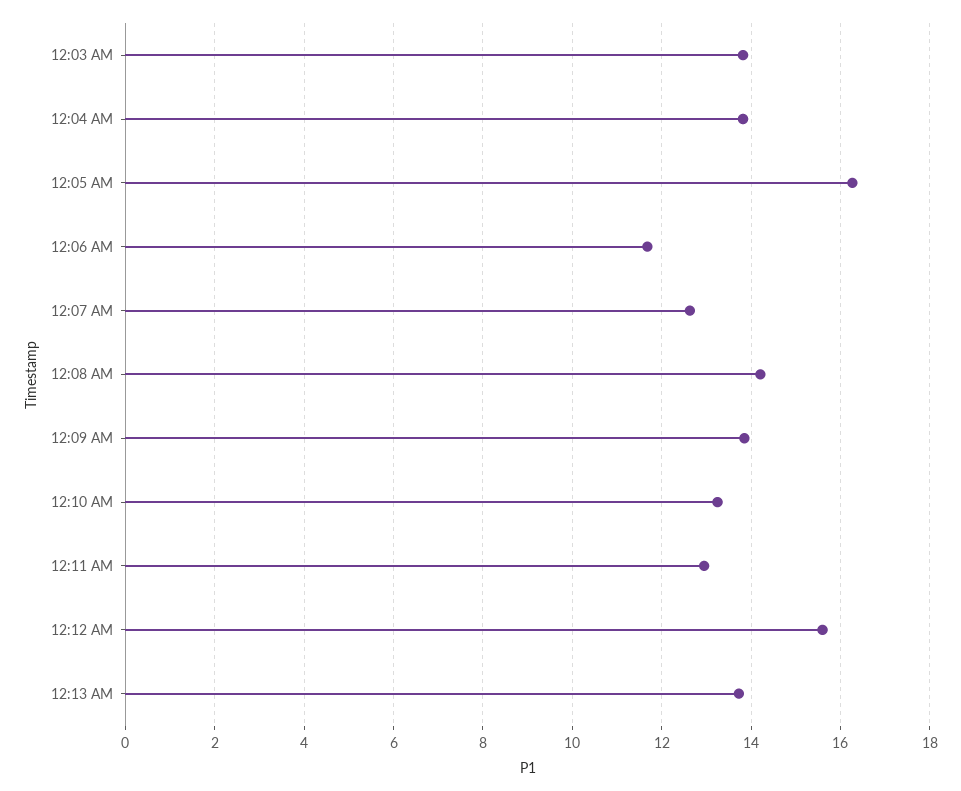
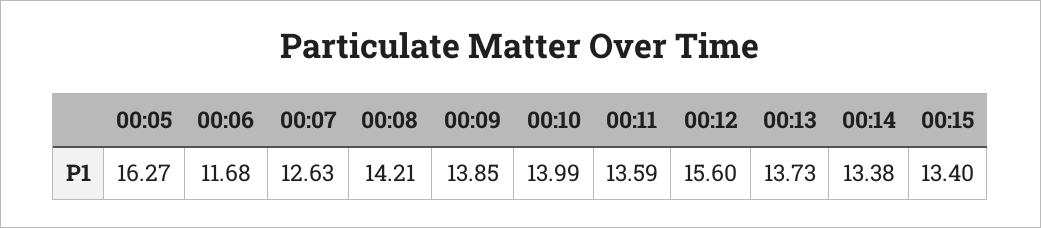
12:03 AM: 13.8 -> none
12:04 AM: 13.8 -> none
12:10 AM: 13.2 -> 13.99
12:11 AM: 13 -> 13.59
00:14: none -> 13.38
00:15: none -> 13.4

